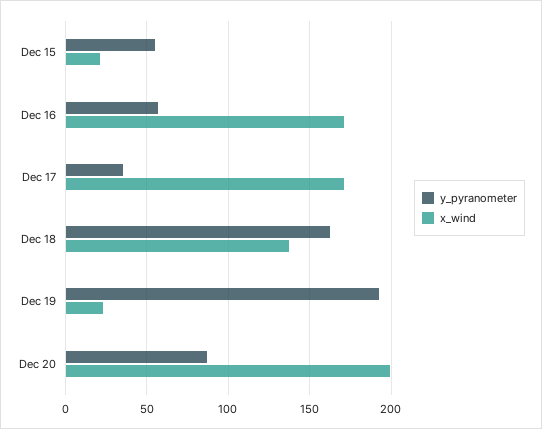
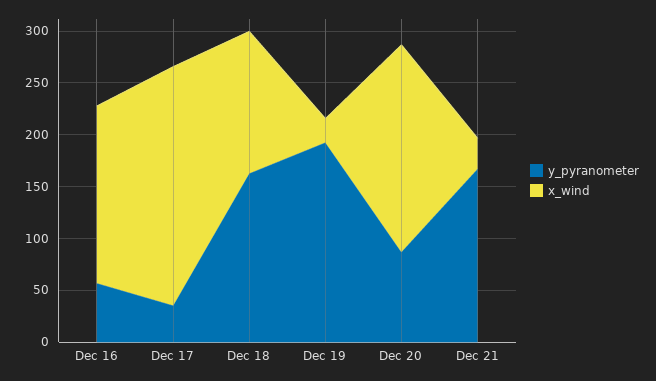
y_pyranometer, Dec 15: 55 -> none
x_wind, Dec 15: 20 -> none
x_wind, Dec 17: 170 -> 230
y_pyranometer, Dec 21: none -> 170
x_wind, Dec 21: none -> 30

